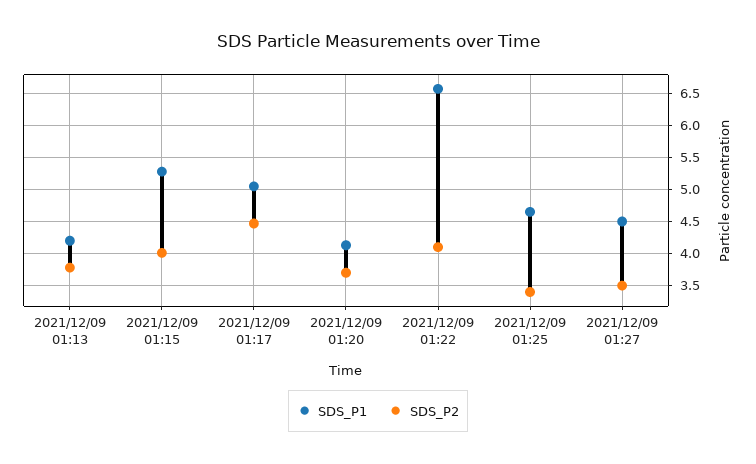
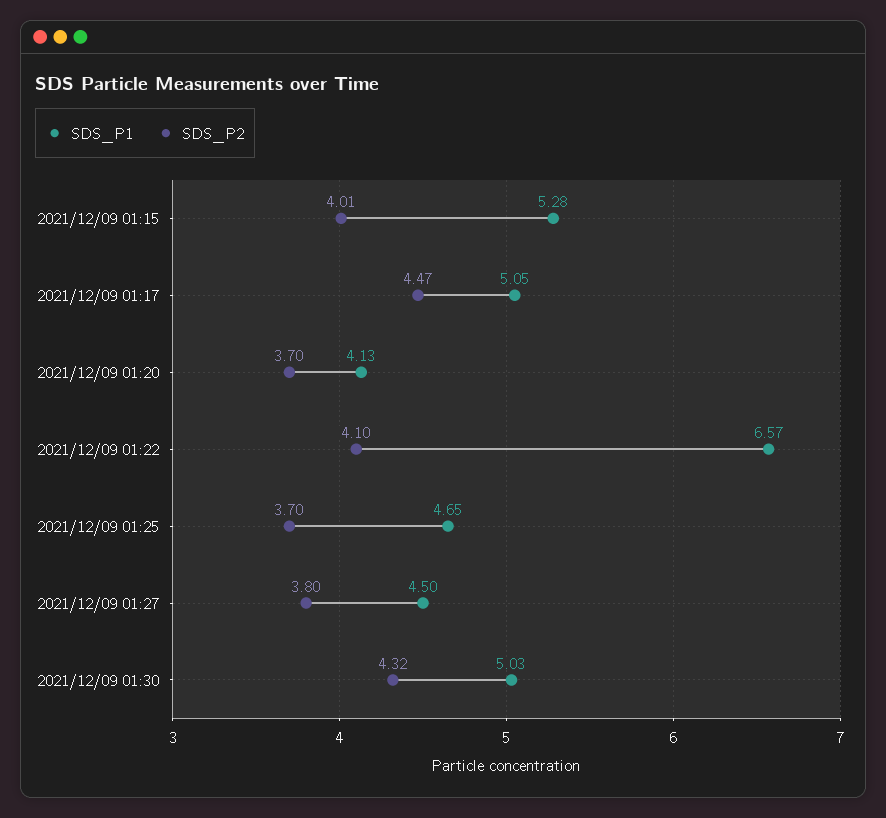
SDS_P1, 2021/12/09 01:13: 4.2 -> none
SDS_P2, 2021/12/09 01:13: 3.8 -> none
SDS_P2, 2021/12/09 01:25: 3.4 -> 3.7
SDS_P2, 2021/12/09 01:27: 3.5 -> 3.8
SDS_P1, 2021/12/09 01:30: none -> 5.03
SDS_P2, 2021/12/09 01:30: none -> 4.32

